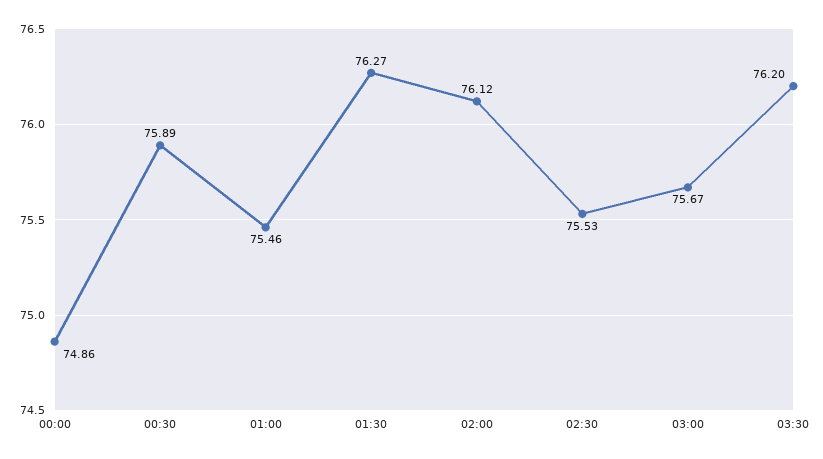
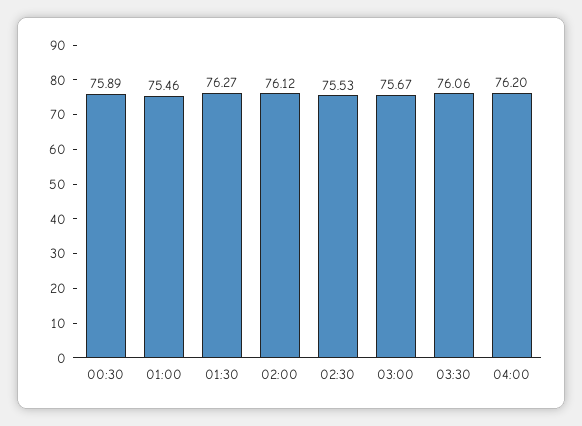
00:00: 74.86 -> none
03:30: 76.2 -> 76.06
04:00: none -> 76.2

